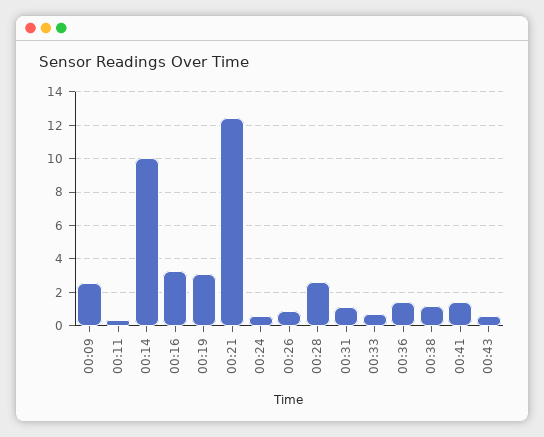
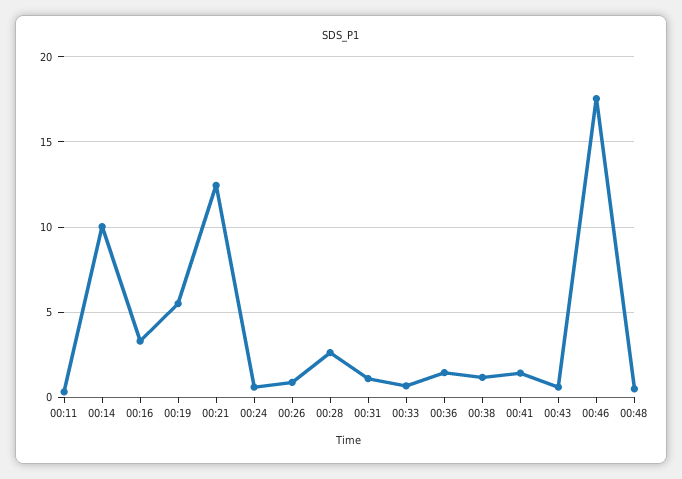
00:09: 2.5 -> none
00:19: 3 -> 5.5
00:46: none -> 17.5
00:48: none -> 0.5

